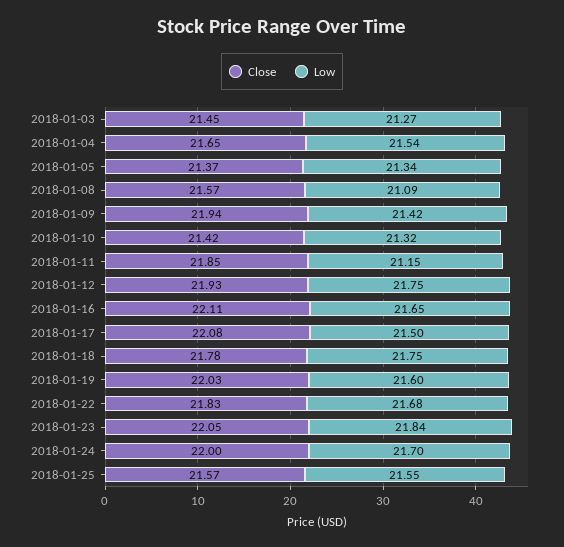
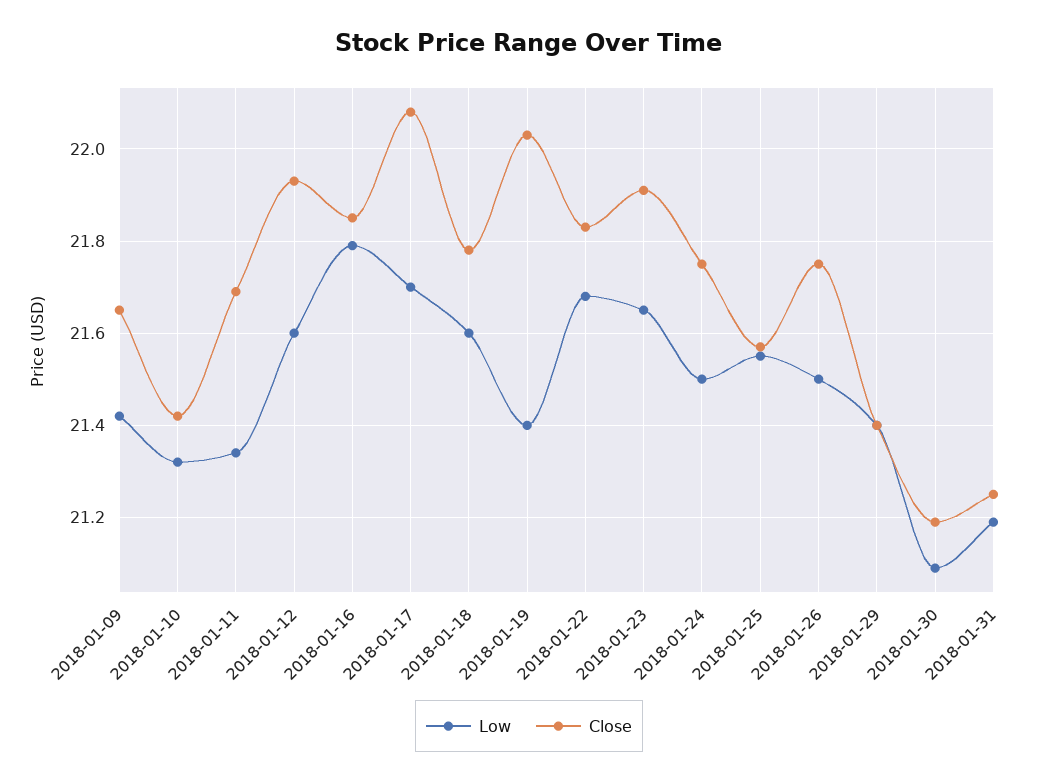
Close, 2018-01-03: 21.45 -> none
Low, 2018-01-03: 21.27 -> none
Close, 2018-01-04: 21.65 -> none
Low, 2018-01-04: 21.54 -> none
Close, 2018-01-05: 21.37 -> none
Low, 2018-01-05: 21.34 -> none
Close, 2018-01-08: 21.57 -> none
Low, 2018-01-08: 21.09 -> none
Close, 2018-01-09: 21.94 -> 21.65
Close, 2018-01-11: 21.85 -> 21.7
Low, 2018-01-11: 21.15 -> 21.35
Low, 2018-01-12: 21.75 -> 21.6
Close, 2018-01-16: 22.11 -> 21.85
Low, 2018-01-16: 21.65 -> 21.8
Low, 2018-01-17: 21.5 -> 21.7
Low, 2018-01-18: 21.75 -> 21.6
Low, 2018-01-19: 21.6 -> 21.4
Close, 2018-01-23: 22.05 -> 21.9
Low, 2018-01-23: 21.84 -> 21.65
Close, 2018-01-24: 22 -> 21.75
Low, 2018-01-24: 21.7 -> 21.5
Low, 2018-01-26: none -> 21.5
Close, 2018-01-26: none -> 21.75
Low, 2018-01-29: none -> 21.4
Close, 2018-01-29: none -> 21.4
Low, 2018-01-30: none -> 21.1
Close, 2018-01-30: none -> 21.2
Low, 2018-01-31: none -> 21.2
Close, 2018-01-31: none -> 21.25

